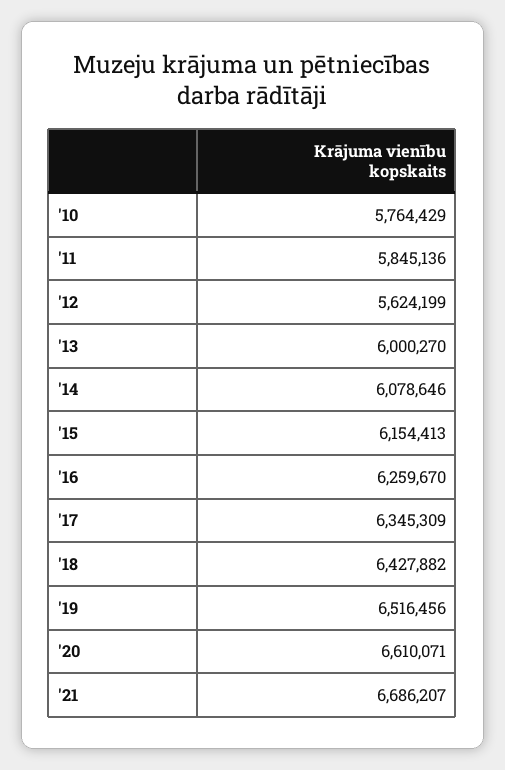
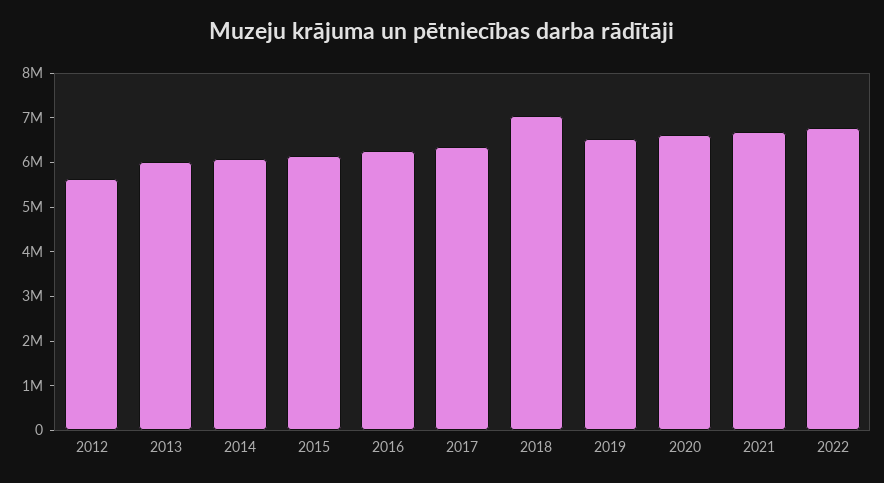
'10: 5764429 -> none
'11: 5845136 -> none
'18: 6427882 -> 7000000
2022: none -> 6800000

